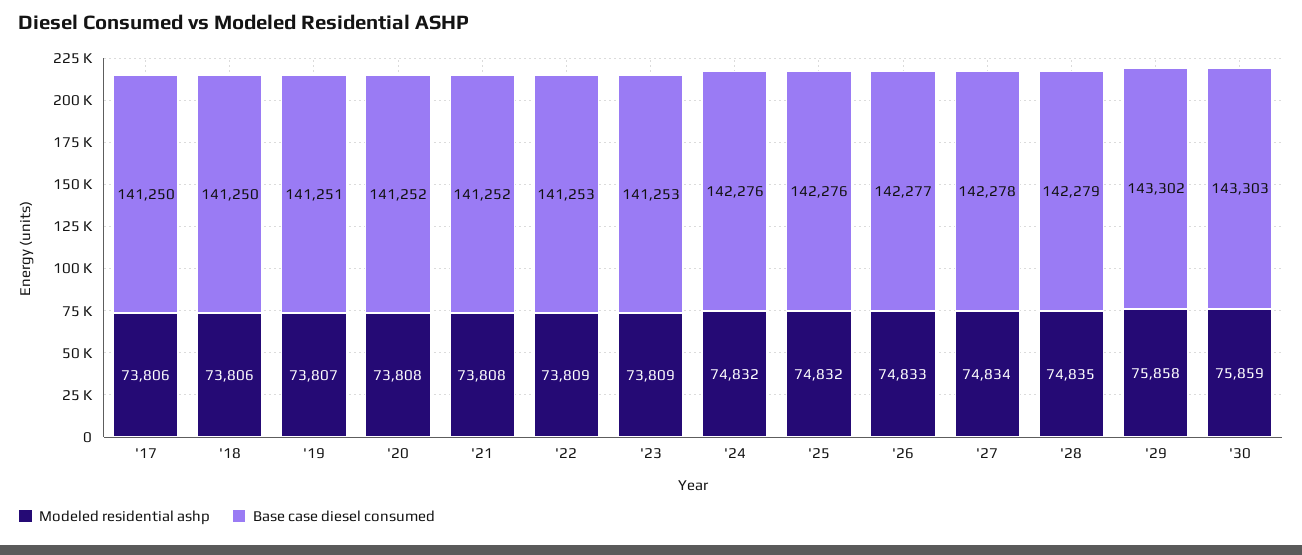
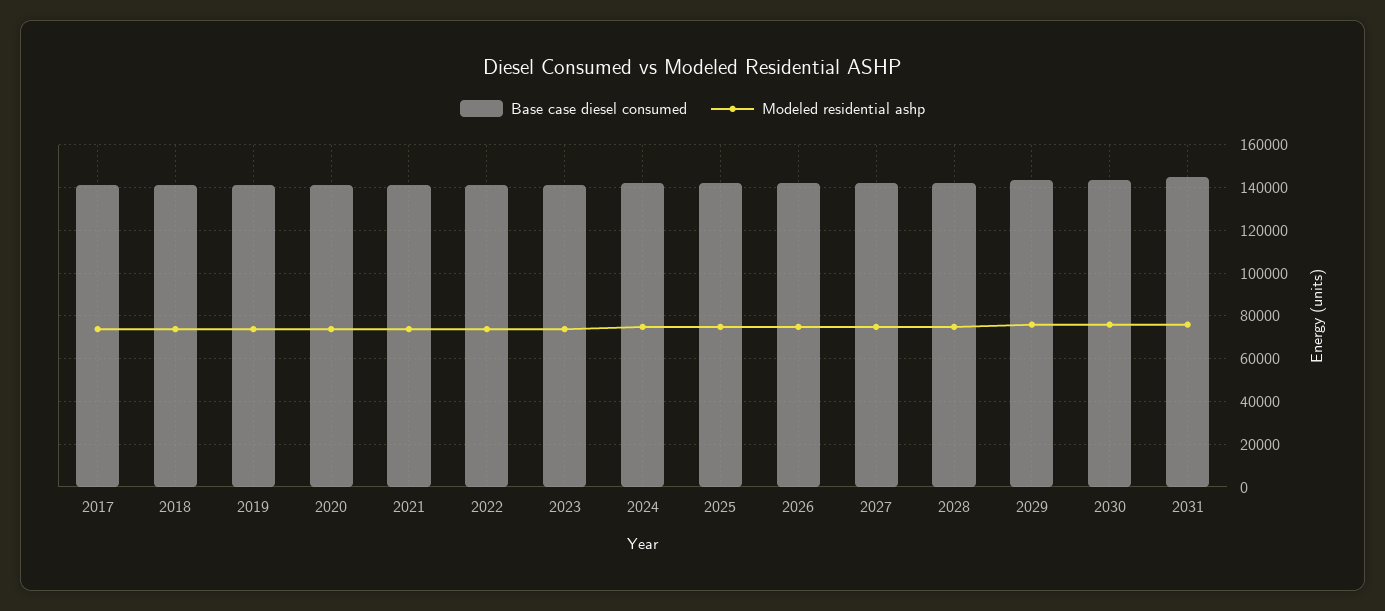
Base case diesel consumed, 2031: none -> 145000
Modeled residential ashp, 2031: none -> 75000

